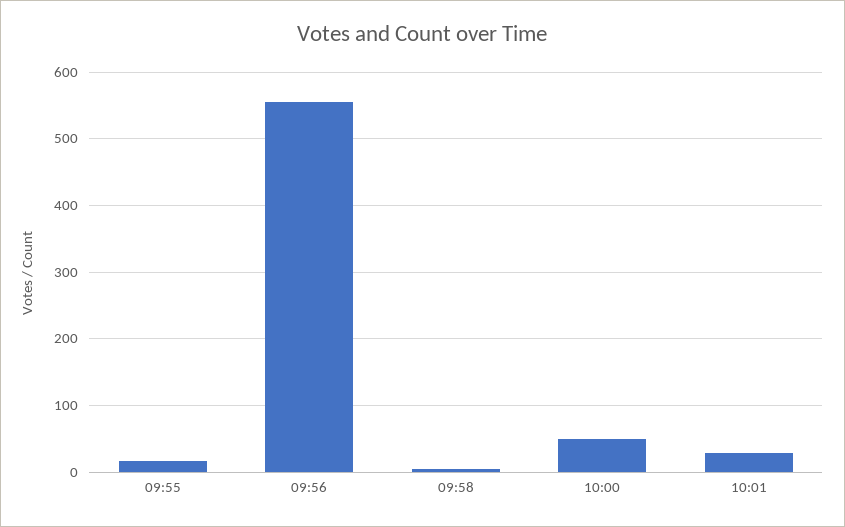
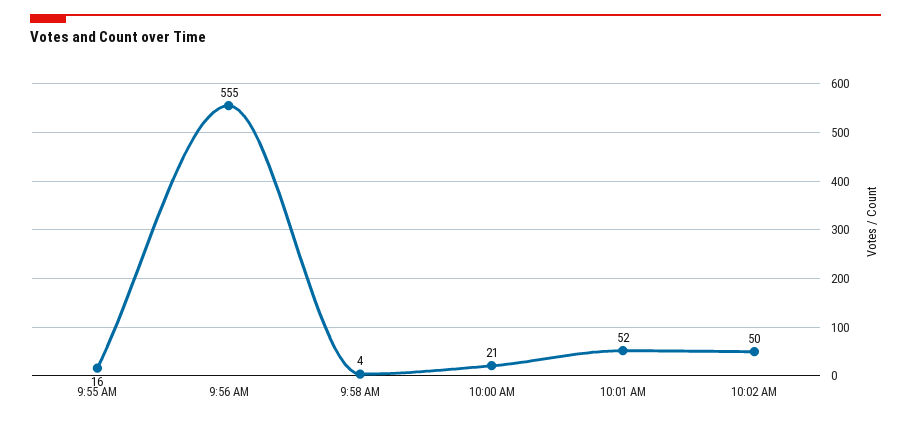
10:00: 50 -> 21
10:01: 30 -> 52
10:02 AM: none -> 50

